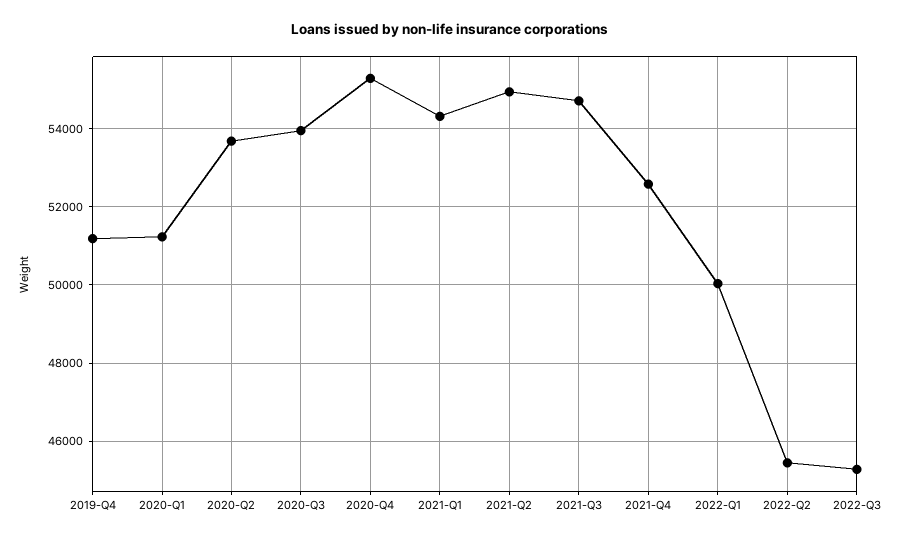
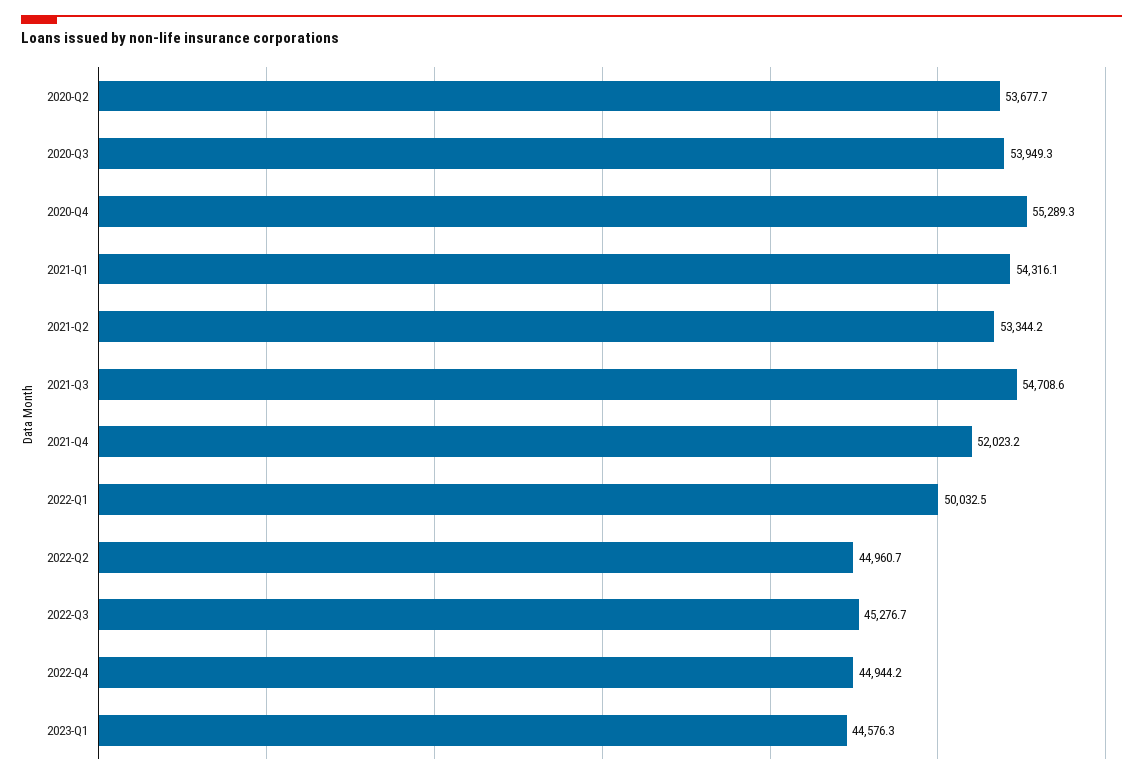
2019-Q4: 51200 -> none
2020-Q1: 51200 -> none
2021-Q2: 55000 -> 53344.2
2021-Q4: 52600 -> 52023.2
2022-Q2: 45400 -> 44960.7
2022-Q4: none -> 44944.2
2023-Q1: none -> 44576.3

